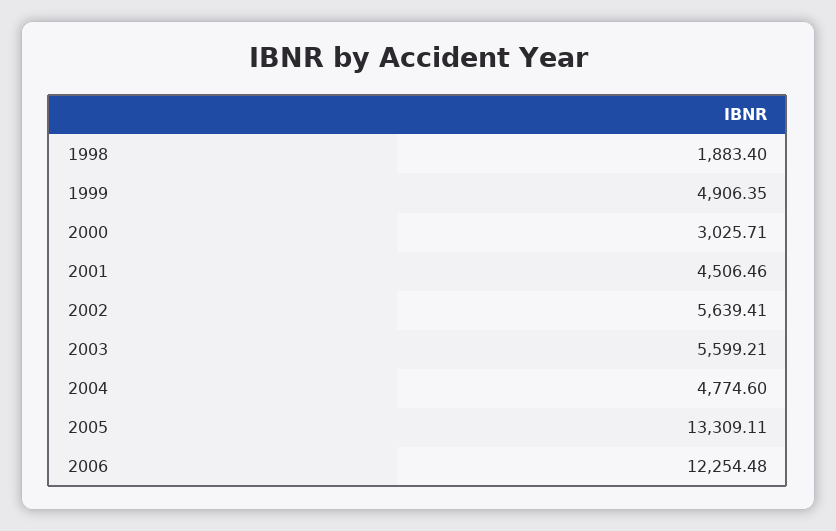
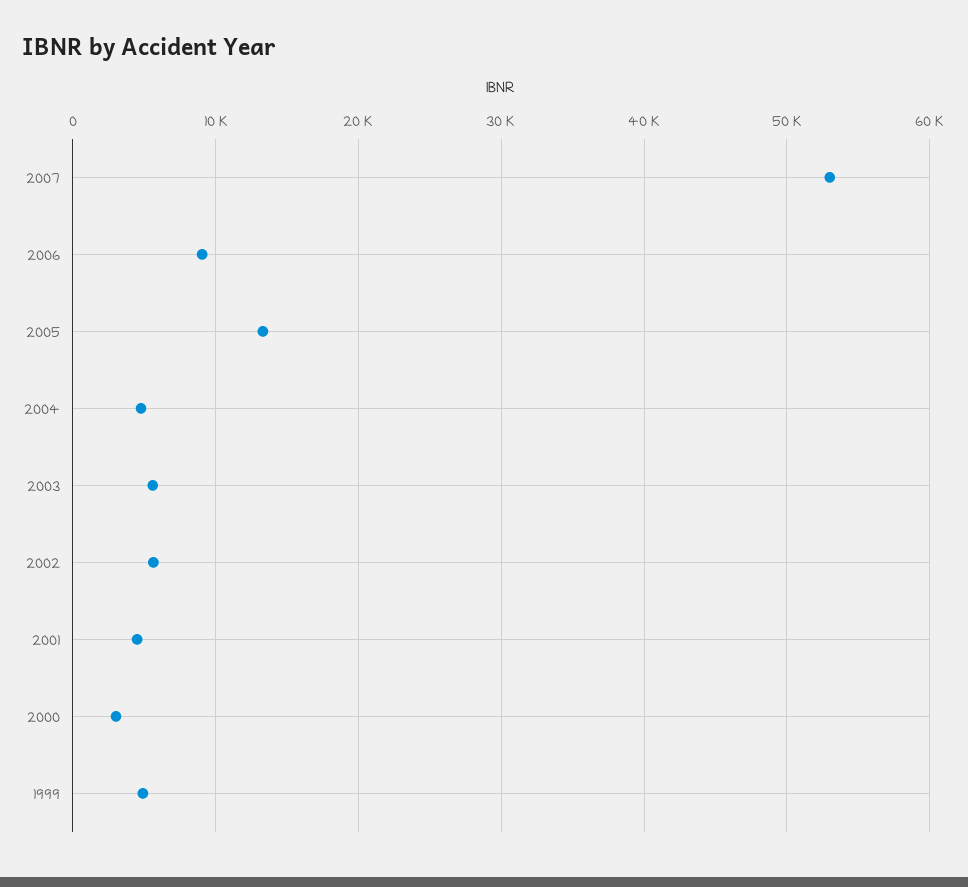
1998: 1883.4 -> none
2006: 12254.48 -> 9000
2007: none -> 53000

